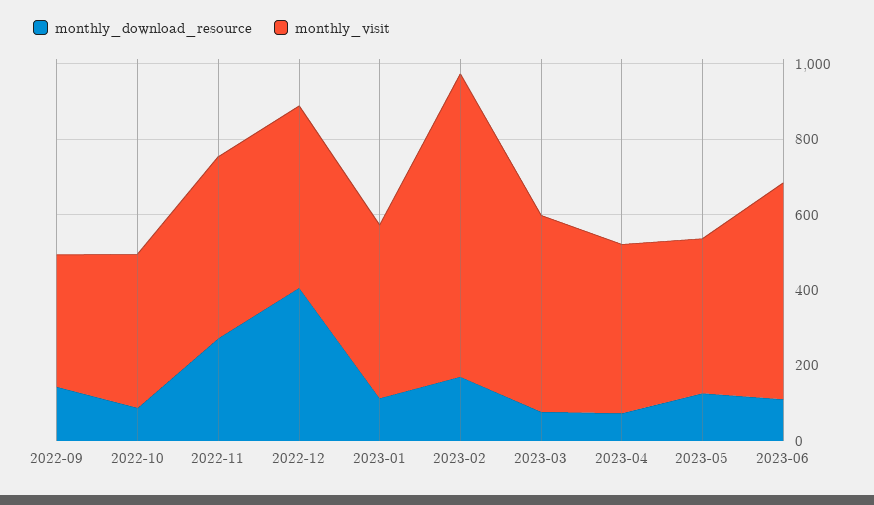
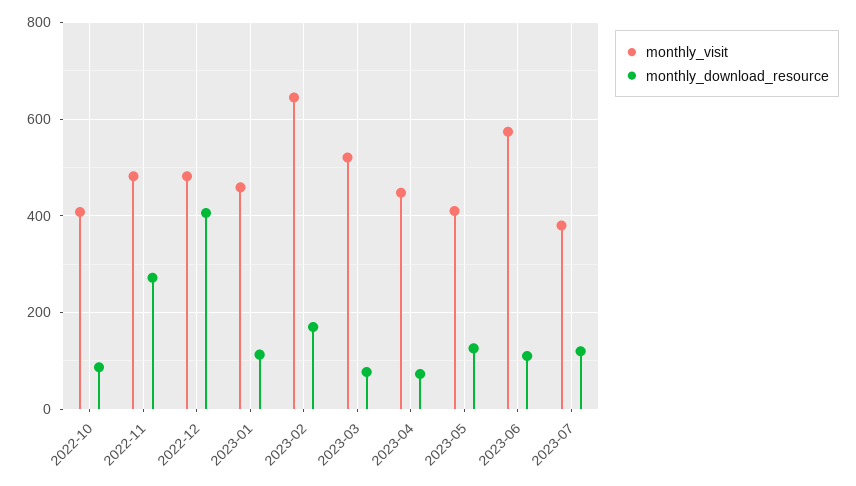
monthly_download_resource, 2022-09: 150 -> none
monthly_visit, 2022-09: 350 -> none
monthly_visit, 2023-02: 800 -> 640
monthly_visit, 2023-07: none -> 380
monthly_download_resource, 2023-07: none -> 120

